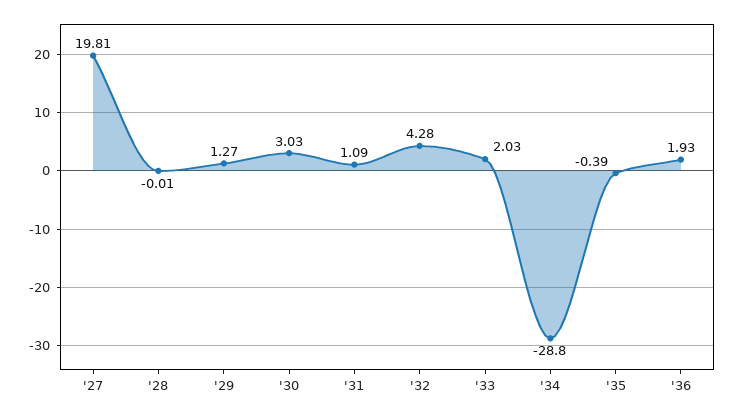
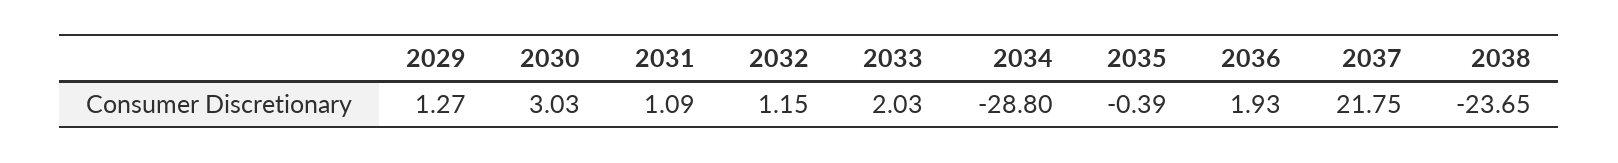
'27: 19.81 -> none
'28: -0.01 -> none
'32: 4.28 -> 1.15
2037: none -> 21.75
2038: none -> -23.65

